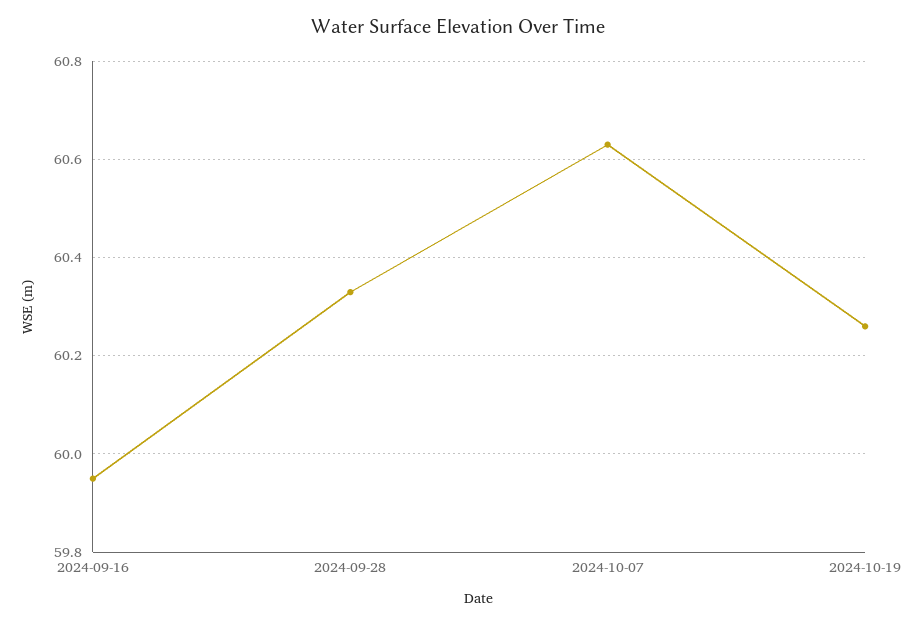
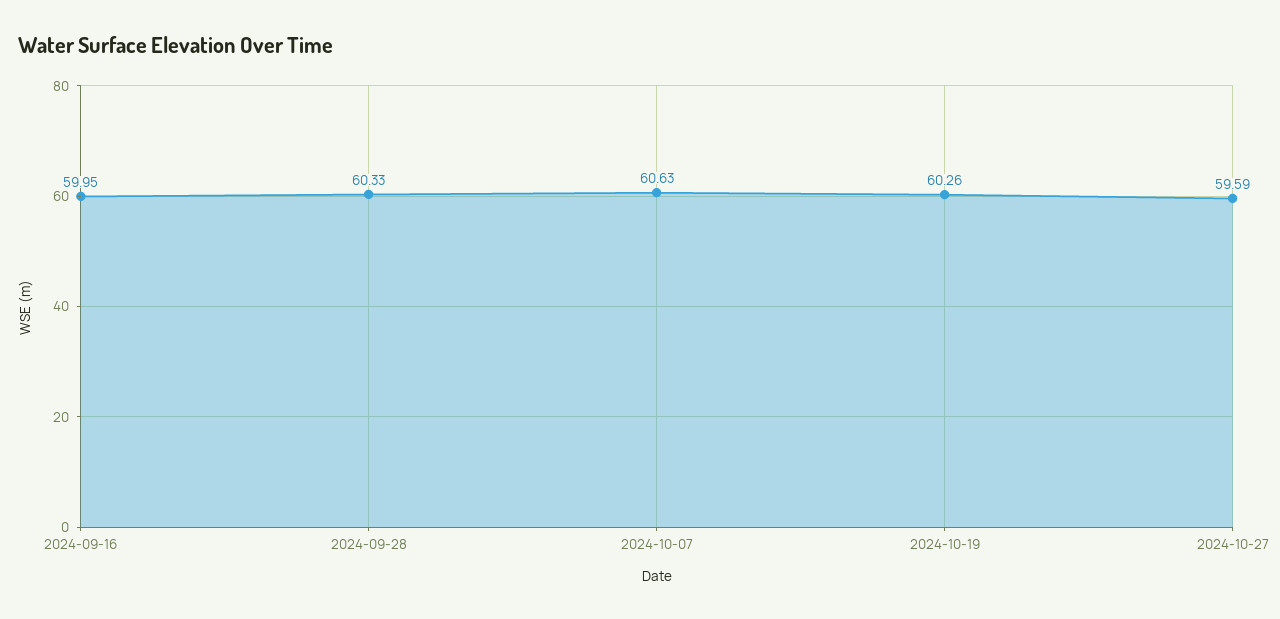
2024-10-27: none -> 59.59

